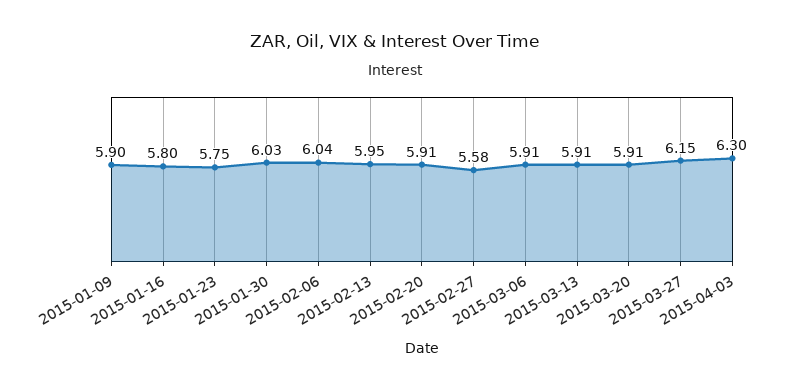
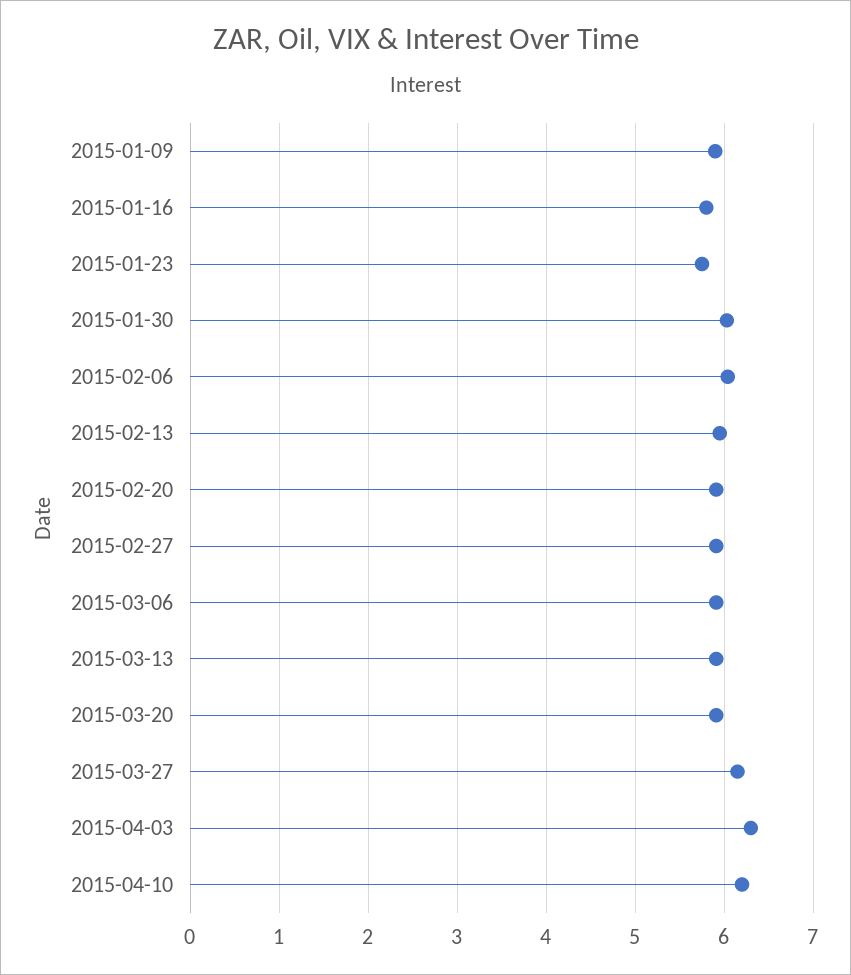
2015-02-27: 5.58 -> 5.9
2015-04-10: none -> 6.2

